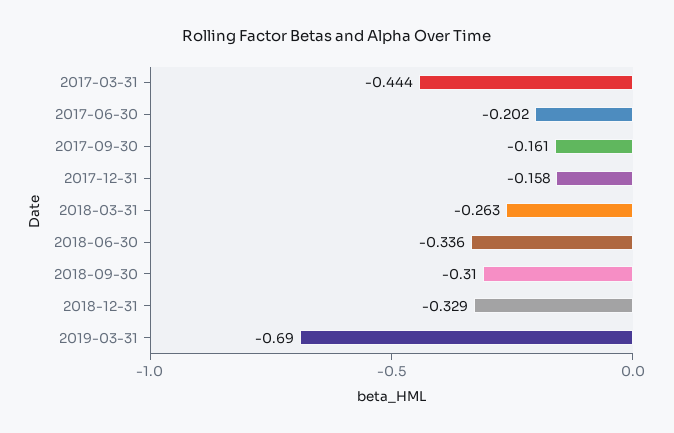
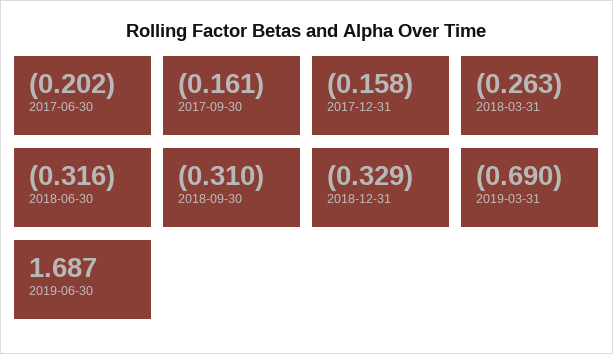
2017-03-31: -0.444 -> none
2018-06-30: -0.336 -> -0.316
2019-06-30: none -> 1.687

